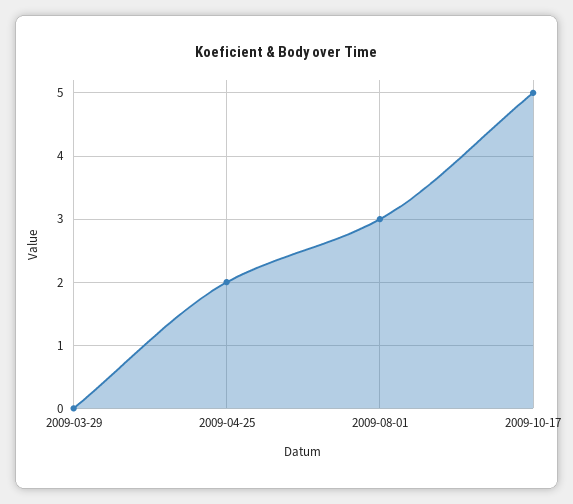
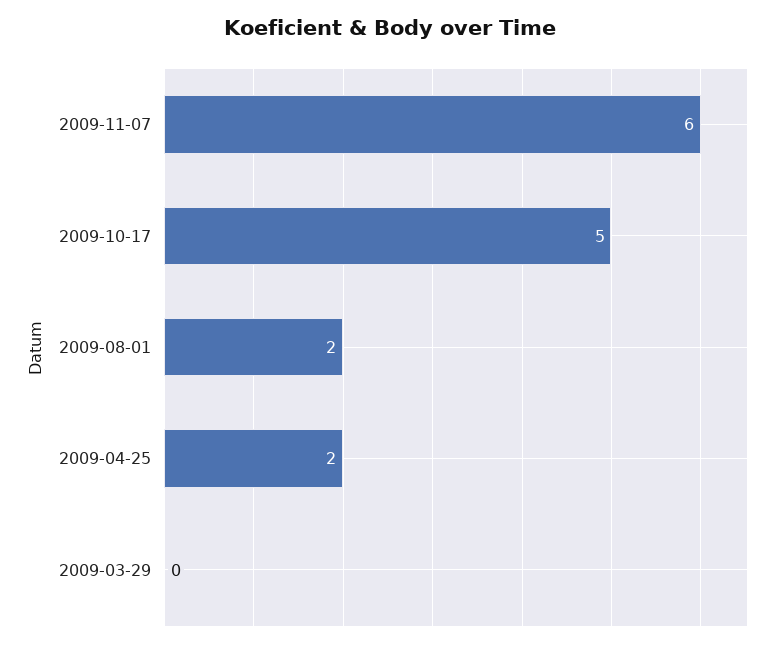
2009-08-01: 3 -> 2
2009-11-07: none -> 6

